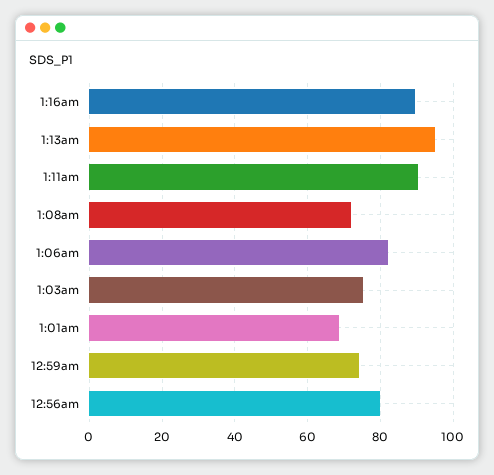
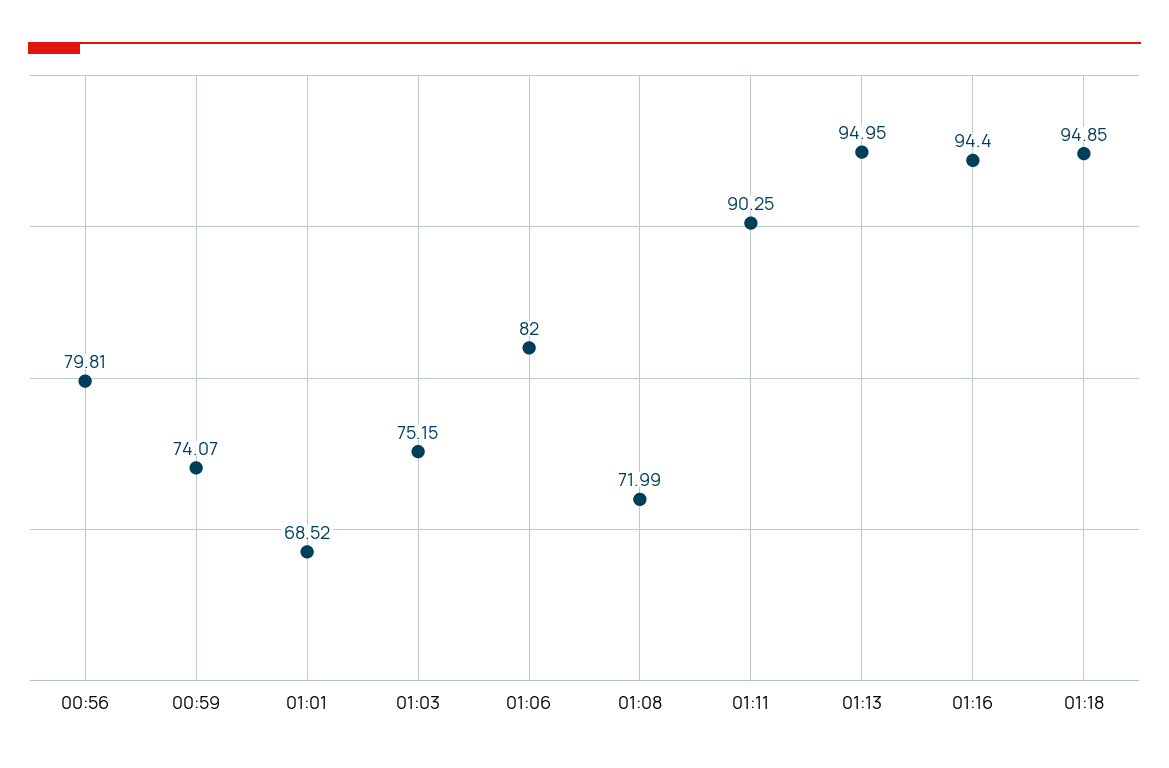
1:16am: 90 -> 94.4
01:18: none -> 94.85

